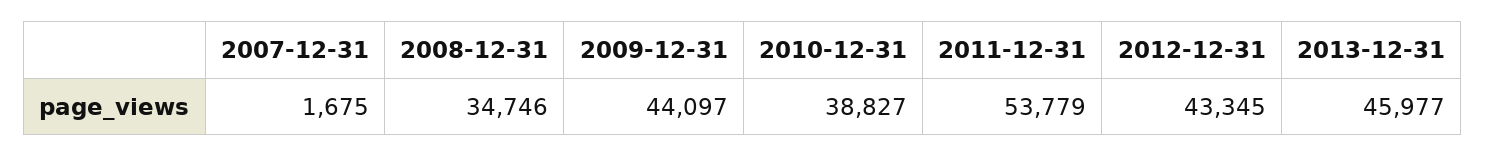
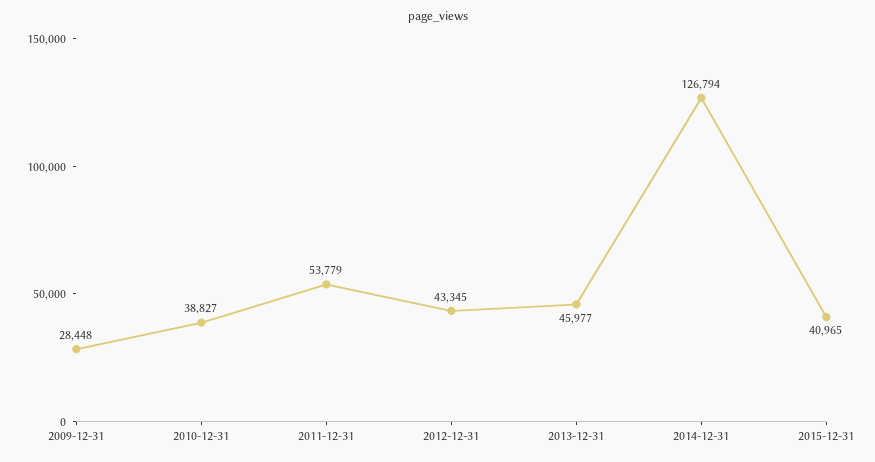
2007-12-31: 1675 -> none
2008-12-31: 34746 -> none
2009-12-31: 44097 -> 28448
2014-12-31: none -> 126794
2015-12-31: none -> 40965

